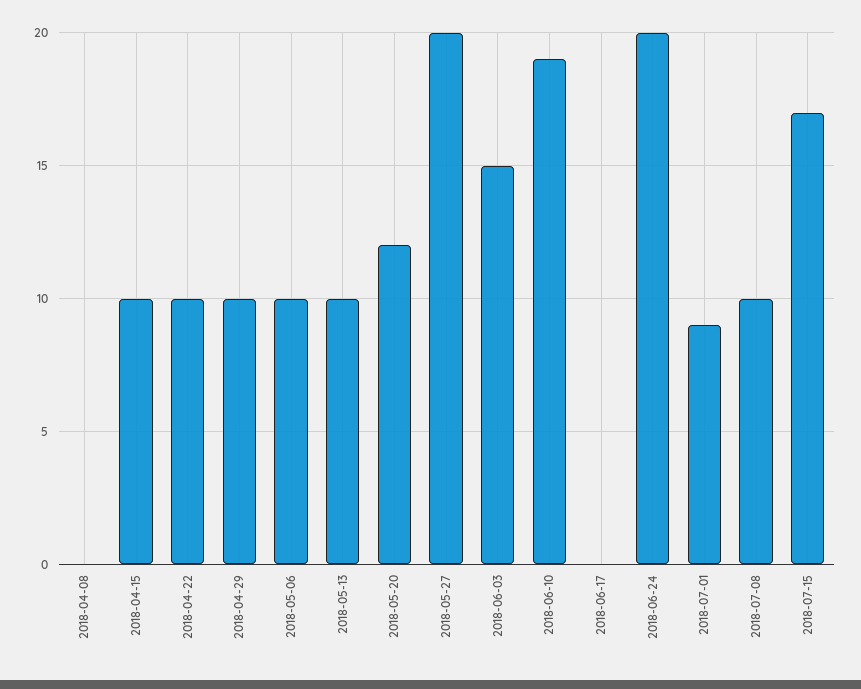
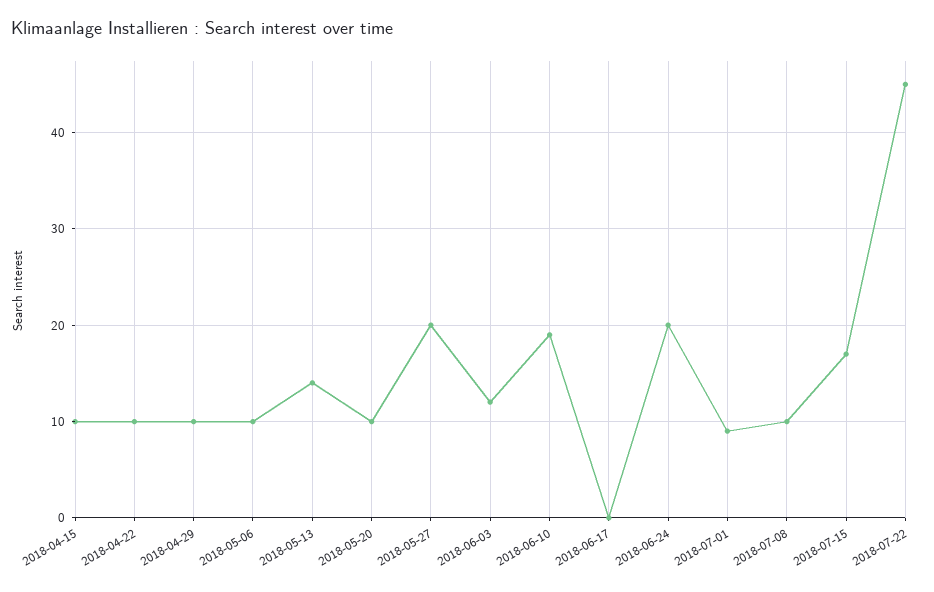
2018-04-08: 0 -> none
2018-05-13: 10 -> 14
2018-05-20: 12 -> 10
2018-06-03: 15 -> 12
2018-07-22: none -> 45

